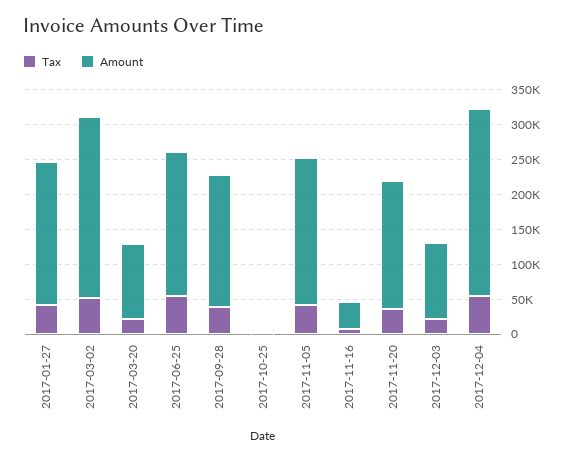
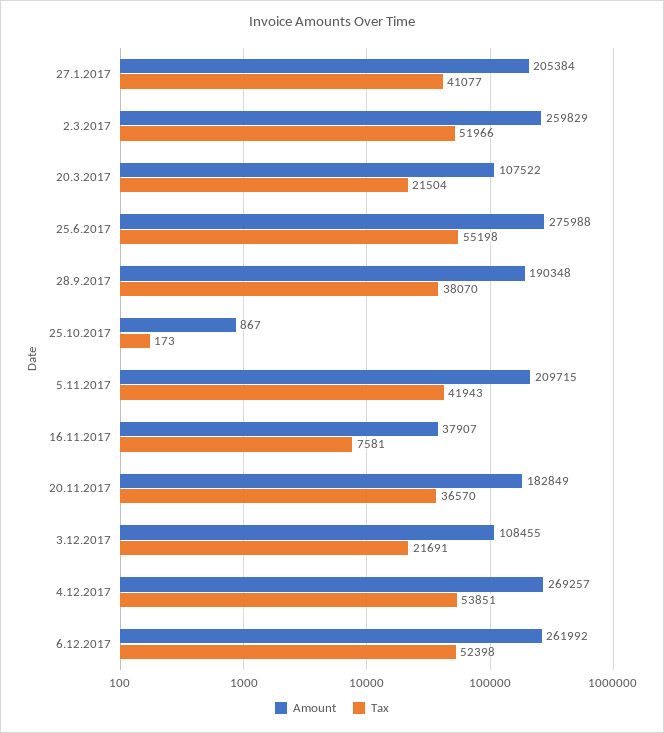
Amount, 2017-06-25: 200000 -> 275988
Amount, 6.12.2017: none -> 261992
Tax, 6.12.2017: none -> 52398

